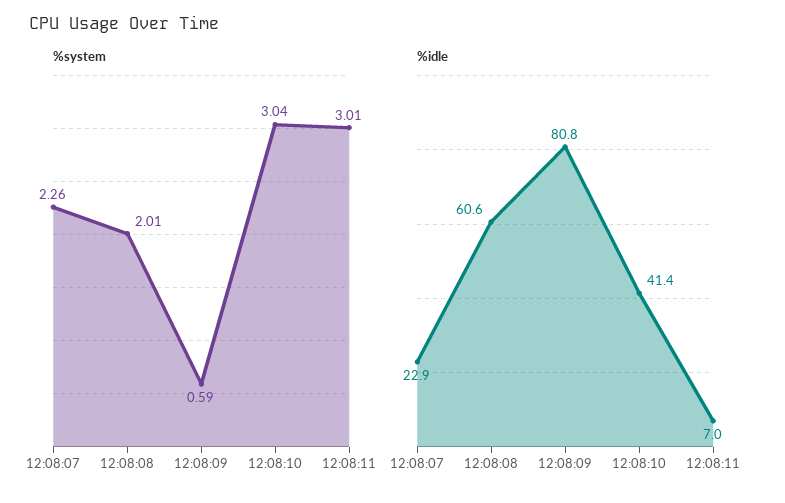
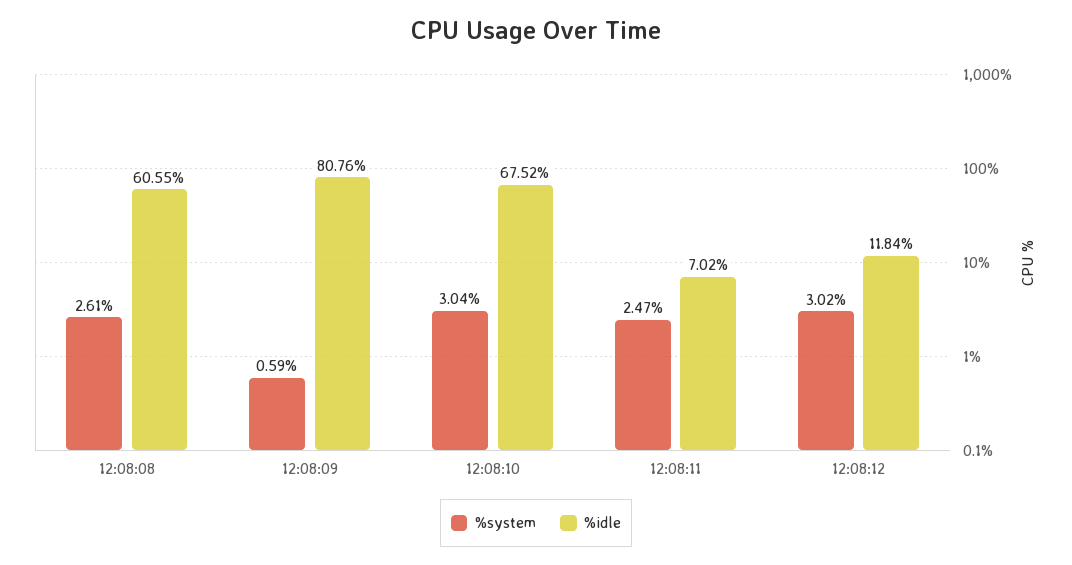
%system, 12:08:07: 2.26 -> none
%system, 12:08:08: 2.01 -> 2.61
%system, 12:08:11: 3.01 -> 2.47
%idle, 12:08:07: 22.9 -> none
%idle, 12:08:10: 41.4 -> 67.52
%system, 12:08:12: none -> 3.02
%idle, 12:08:12: none -> 11.84

